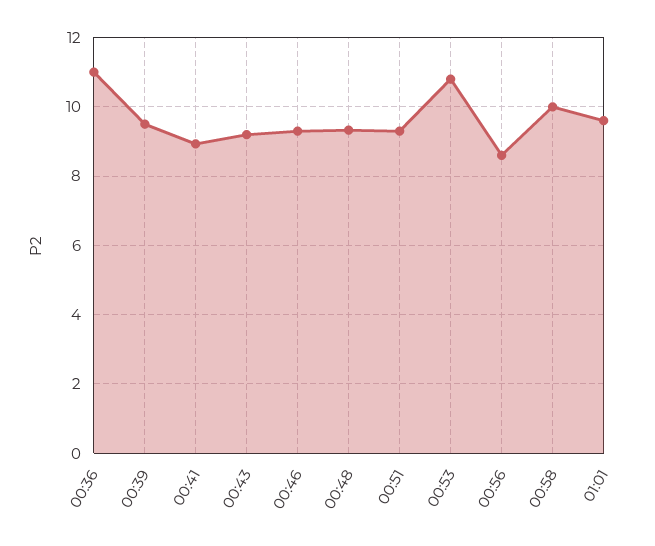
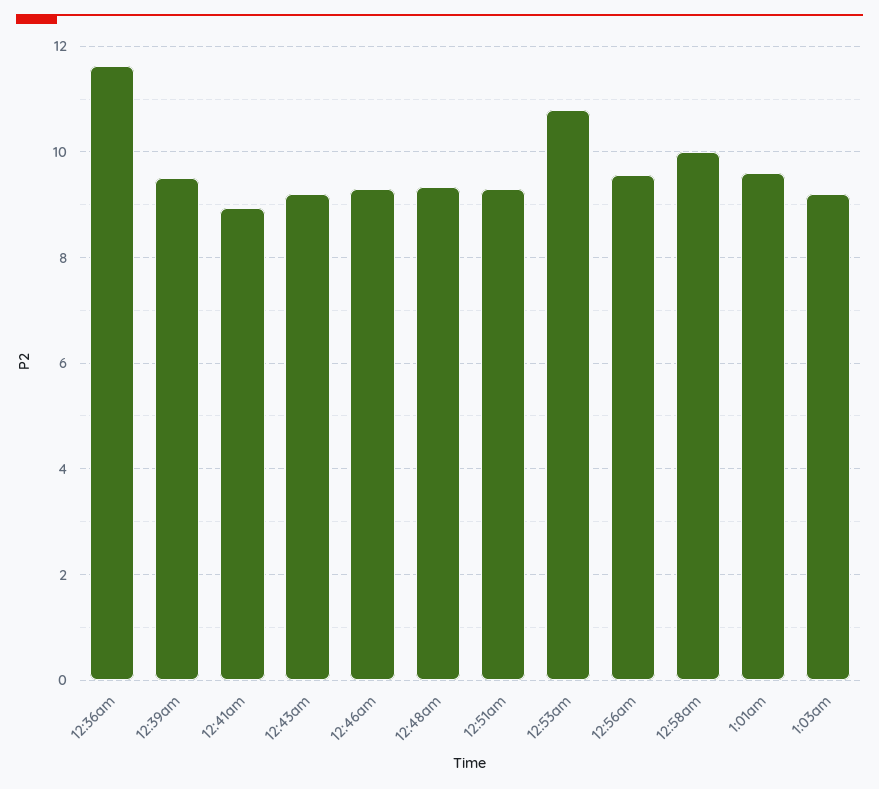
00:36: 11 -> 11.6
00:56: 8.6 -> 9.6
1:03am: none -> 9.2

